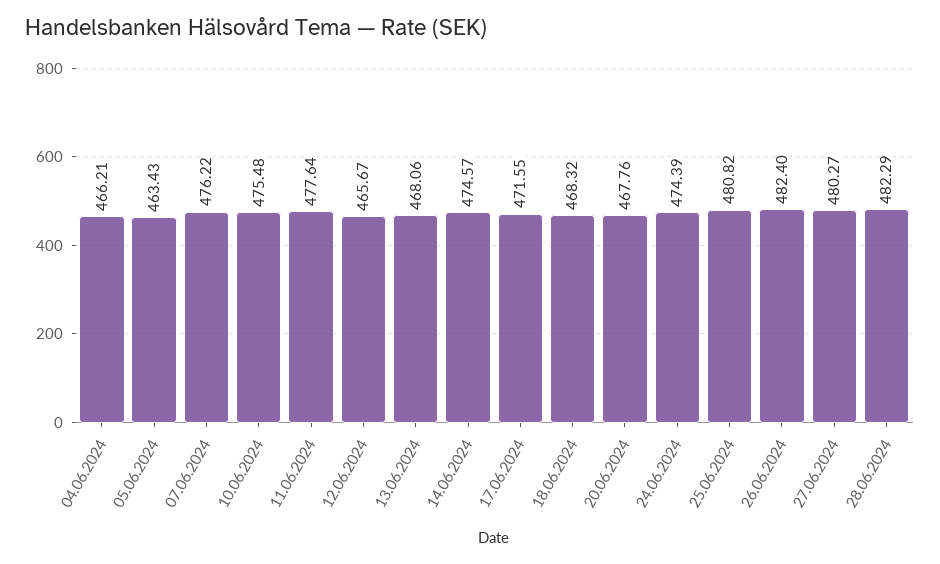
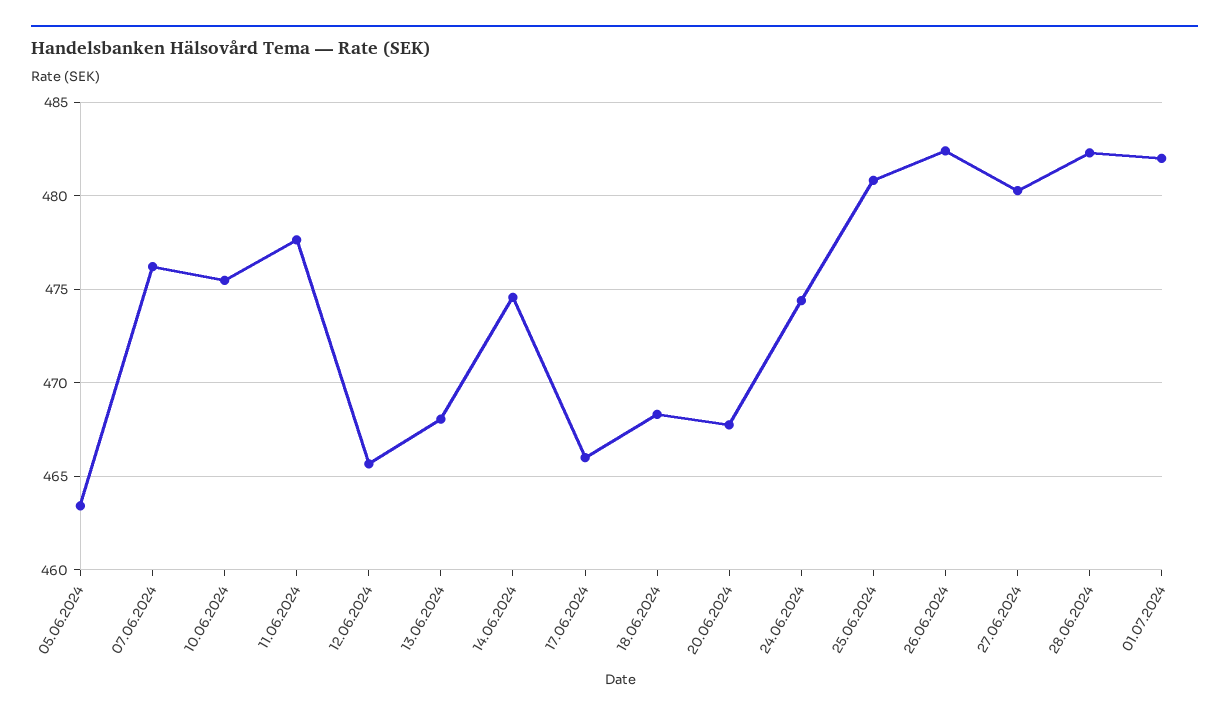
04.06.2024: 466.21 -> none
17.06.2024: 471.55 -> 466
01.07.2024: none -> 482

